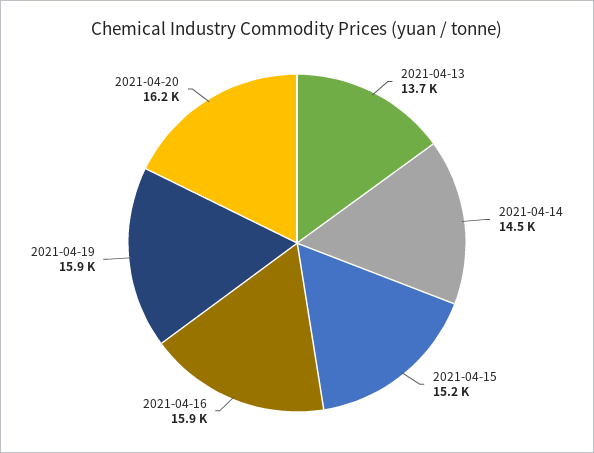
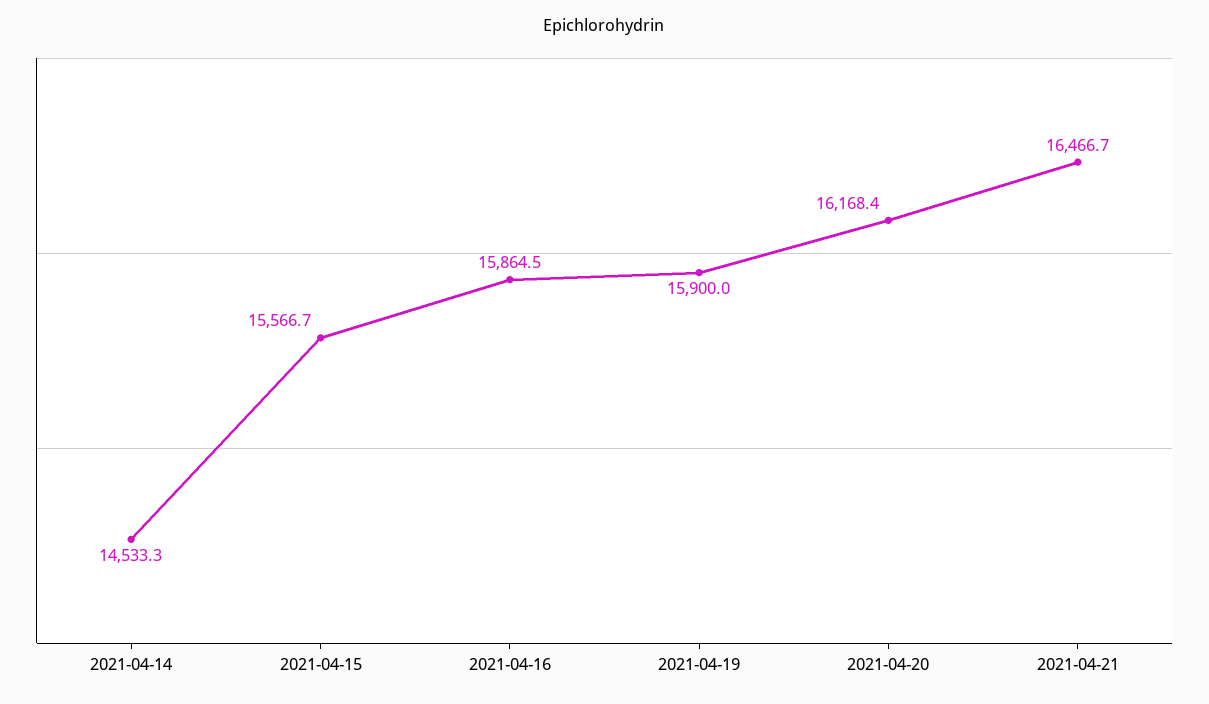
2021-04-13: 13700 -> none
2021-04-15: 15200 -> 15566.7
2021-04-21: none -> 16466.7

